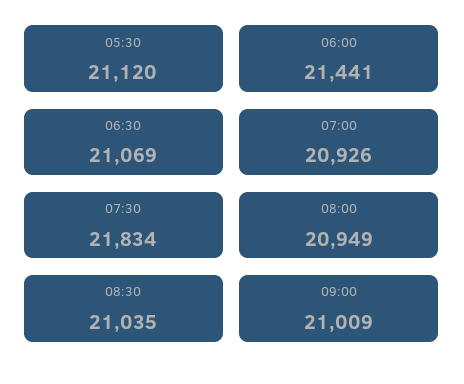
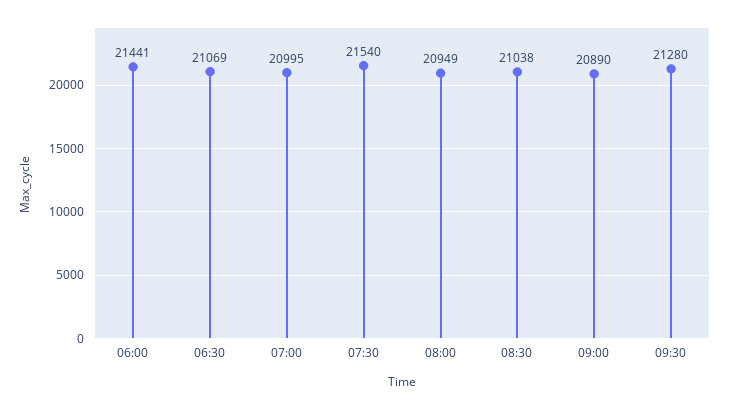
05:30: 21120 -> none
07:00: 20926 -> 20995
07:30: 21834 -> 21540
08:30: 21035 -> 21038
09:00: 21009 -> 20890
09:30: none -> 21280

